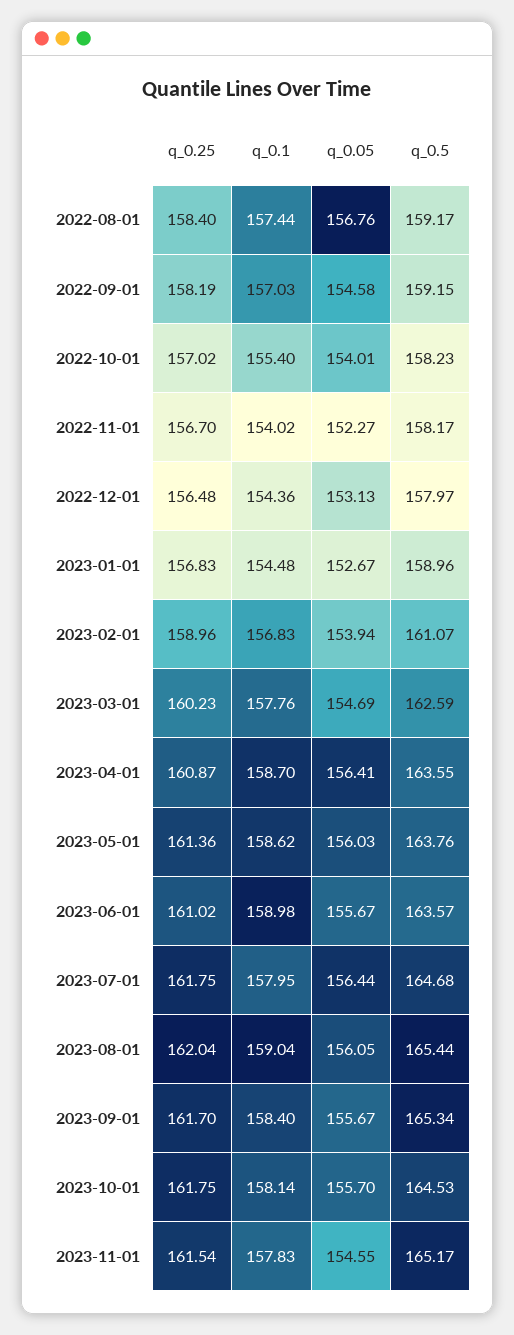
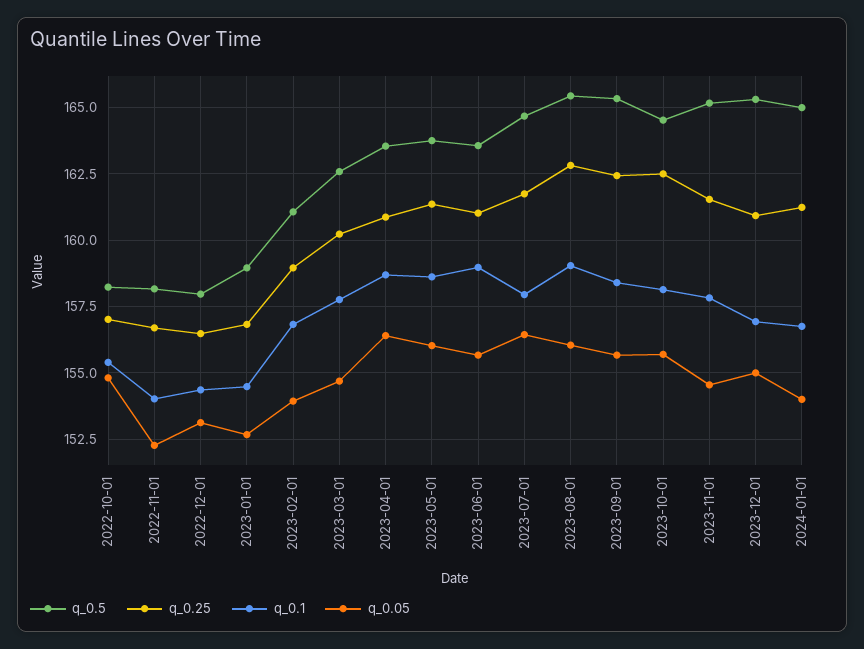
q_0.25, 2022-08-01: 158.4 -> none
q_0.1, 2022-08-01: 157.44 -> none
q_0.05, 2022-08-01: 156.76 -> none
q_0.5, 2022-08-01: 159.17 -> none
q_0.25, 2022-09-01: 158.19 -> none
q_0.1, 2022-09-01: 157.03 -> none
q_0.05, 2022-09-01: 154.58 -> none
q_0.5, 2022-09-01: 159.15 -> none
q_0.05, 2022-10-01: 154.01 -> 154.75
q_0.25, 2023-08-01: 162.04 -> 162.75
q_0.25, 2023-09-01: 161.7 -> 162.5
q_0.25, 2023-10-01: 161.75 -> 162.5
q_0.5, 2023-12-01: none -> 165.25
q_0.25, 2023-12-01: none -> 161
q_0.1, 2023-12-01: none -> 157
q_0.05, 2023-12-01: none -> 155
q_0.5, 2024-01-01: none -> 165
q_0.25, 2024-01-01: none -> 161.25
q_0.1, 2024-01-01: none -> 156.75
q_0.05, 2024-01-01: none -> 154

